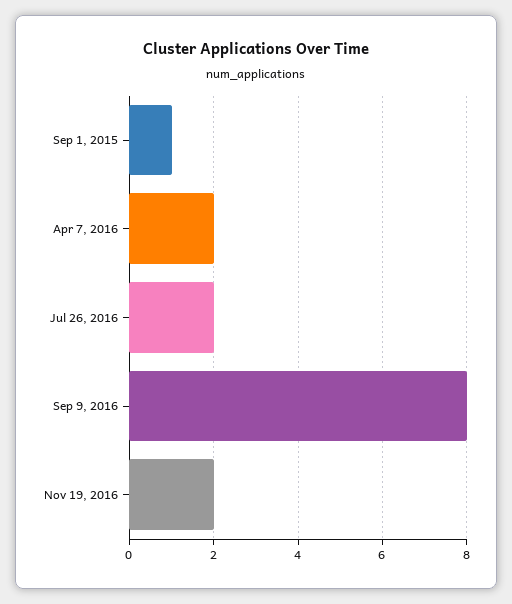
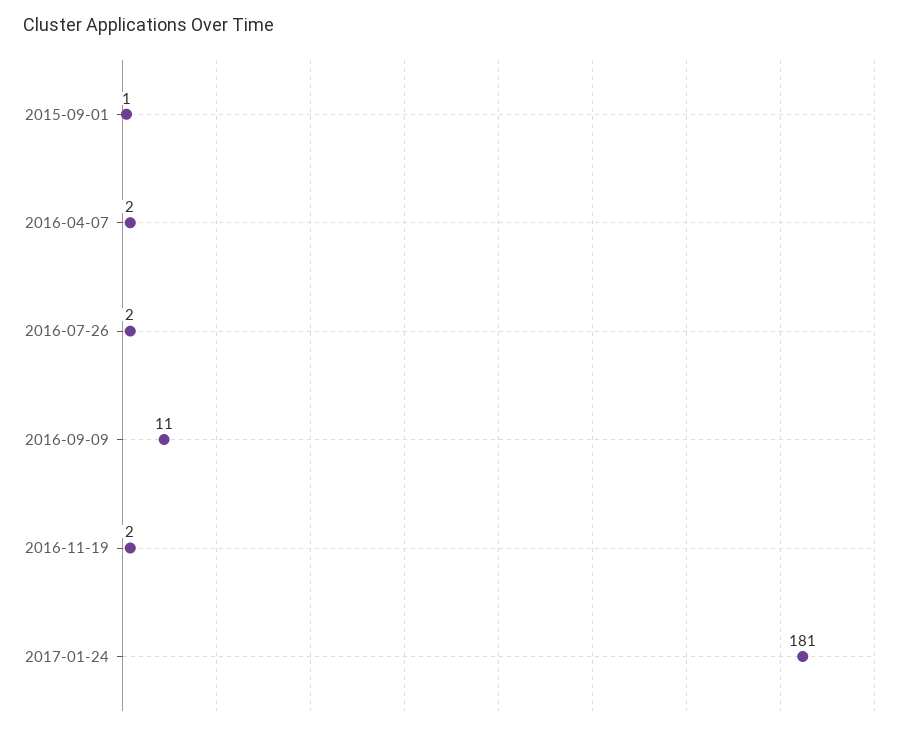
Sep 9, 2016: 8 -> 11
2017-01-24: none -> 181

